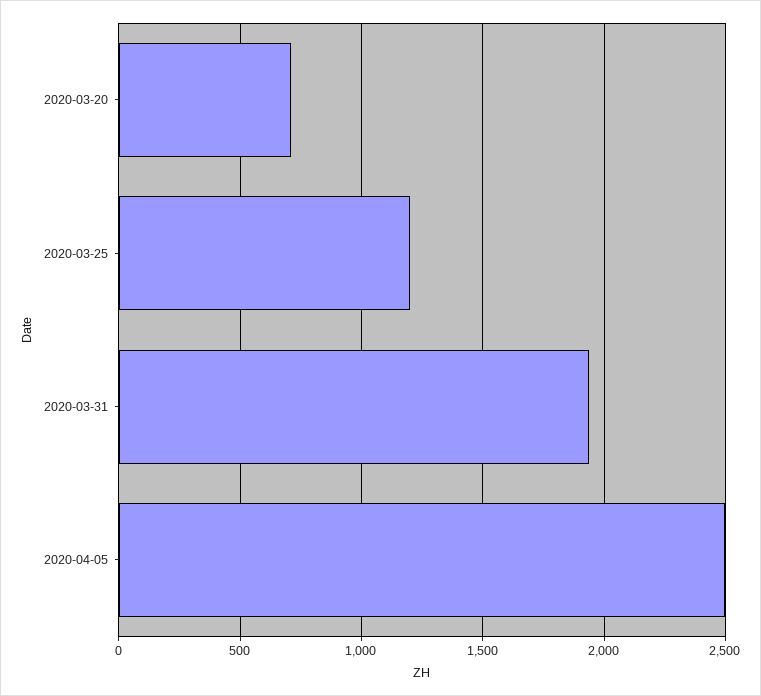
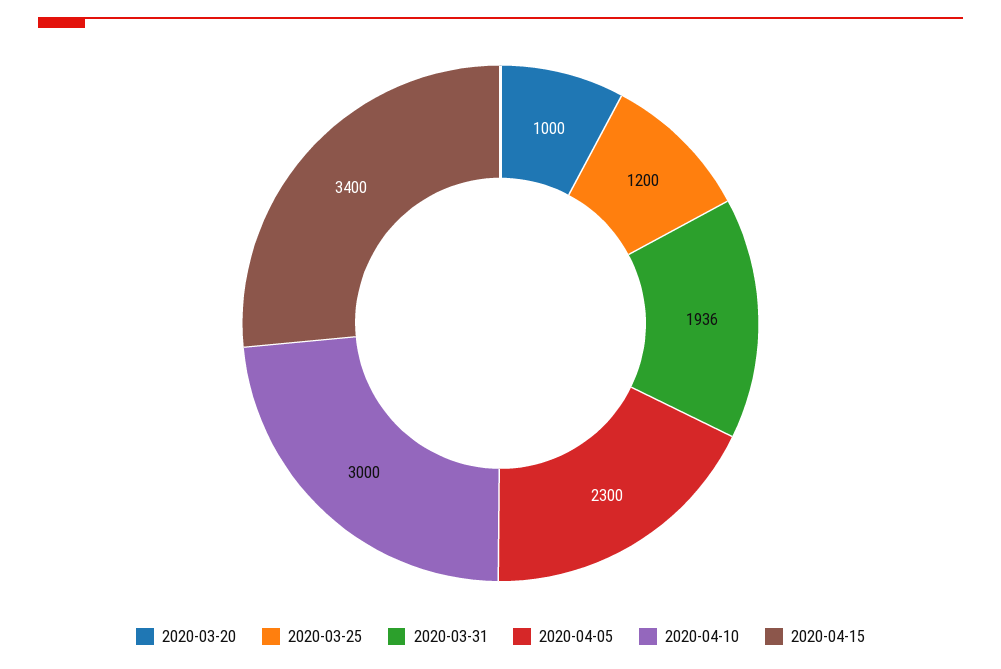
2020-03-20: 700 -> 1000
2020-04-05: 2500 -> 2300
2020-04-10: none -> 3000
2020-04-15: none -> 3400

